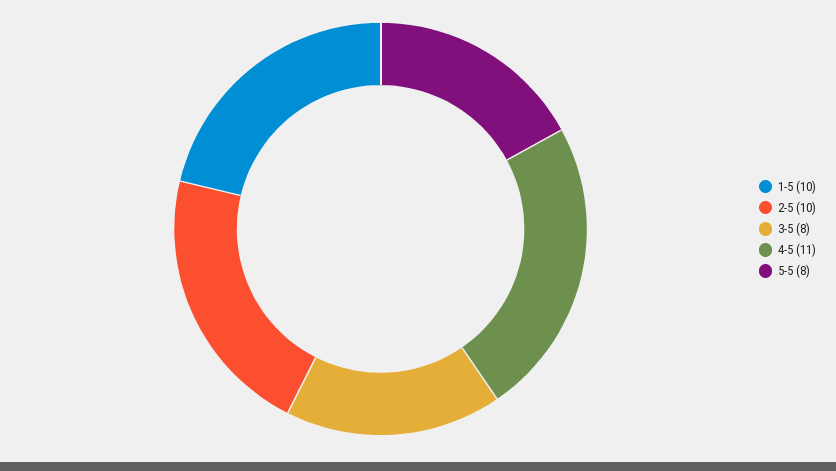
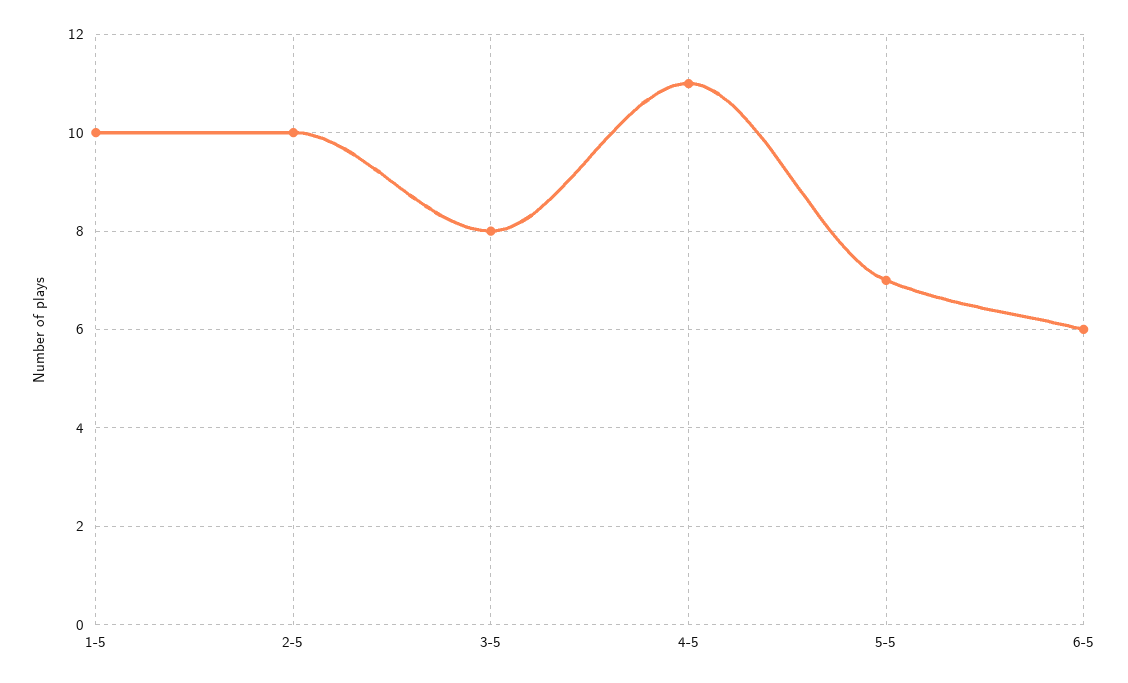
5-5: 8 -> 7
6-5: none -> 6

